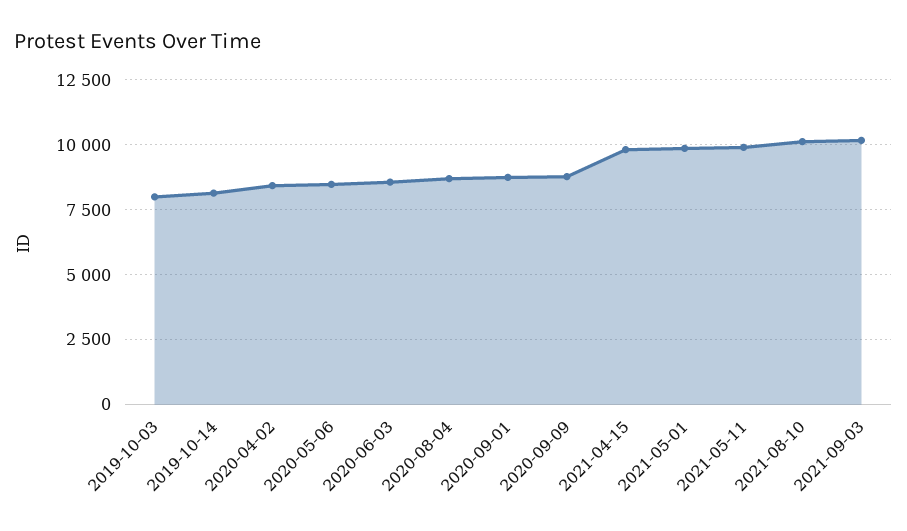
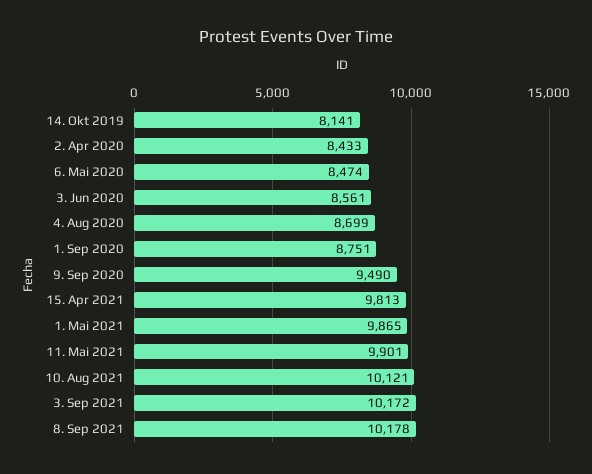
2019-10-03: 8000 -> none
2020-09-09: 8750 -> 9490
8. Sep 2021: none -> 10178

